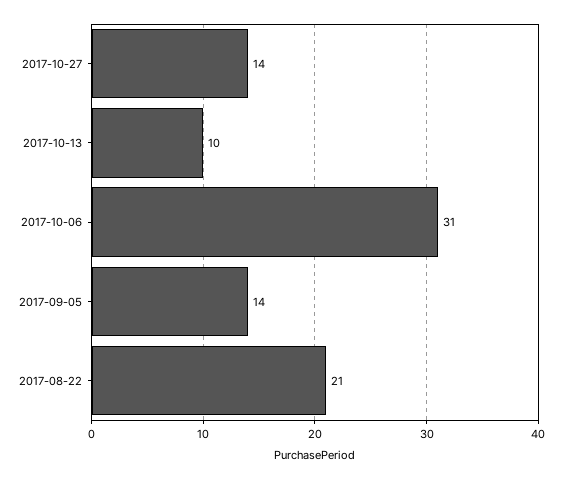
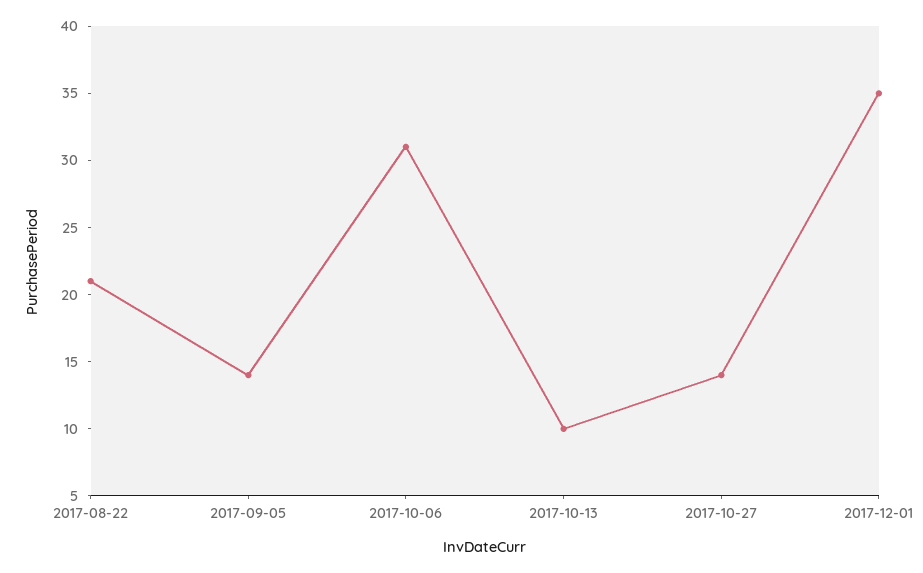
2017-12-01: none -> 35

